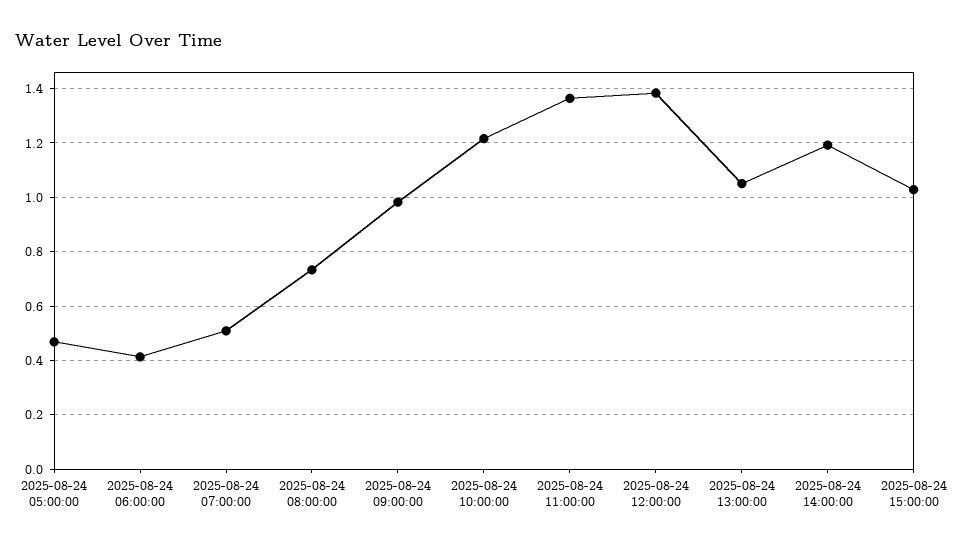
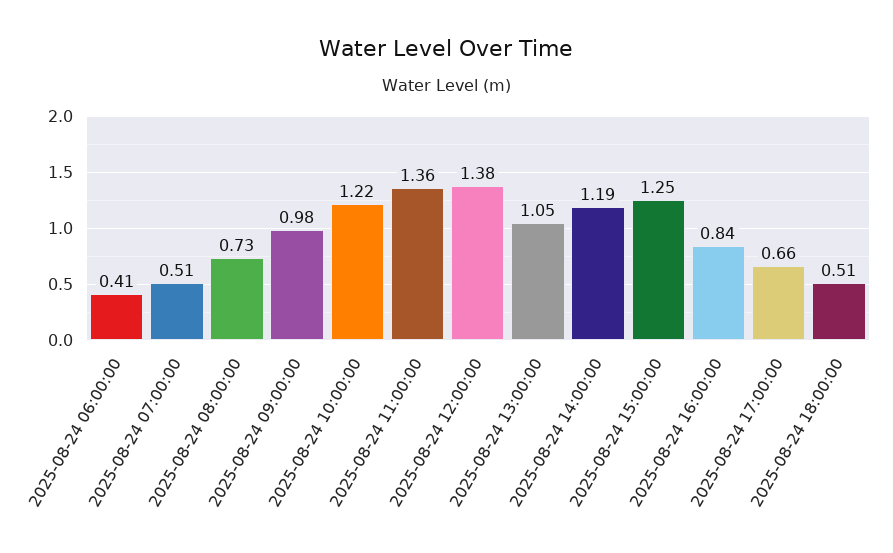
2025-08-24 05:00:00: 0.475 -> none
2025-08-24 15:00:00: 1.025 -> 1.25
2025-08-24 16:00:00: none -> 0.84
2025-08-24 17:00:00: none -> 0.66
2025-08-24 18:00:00: none -> 0.51

